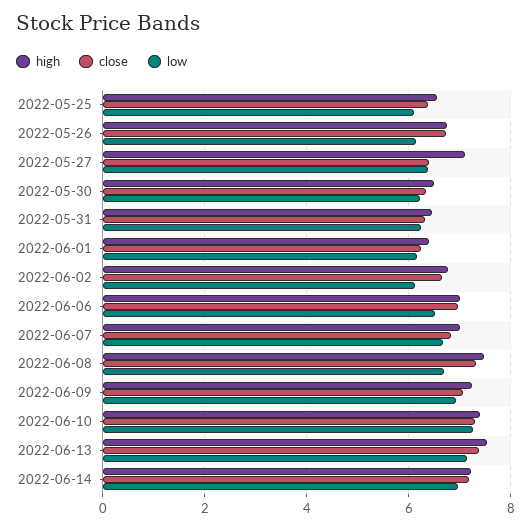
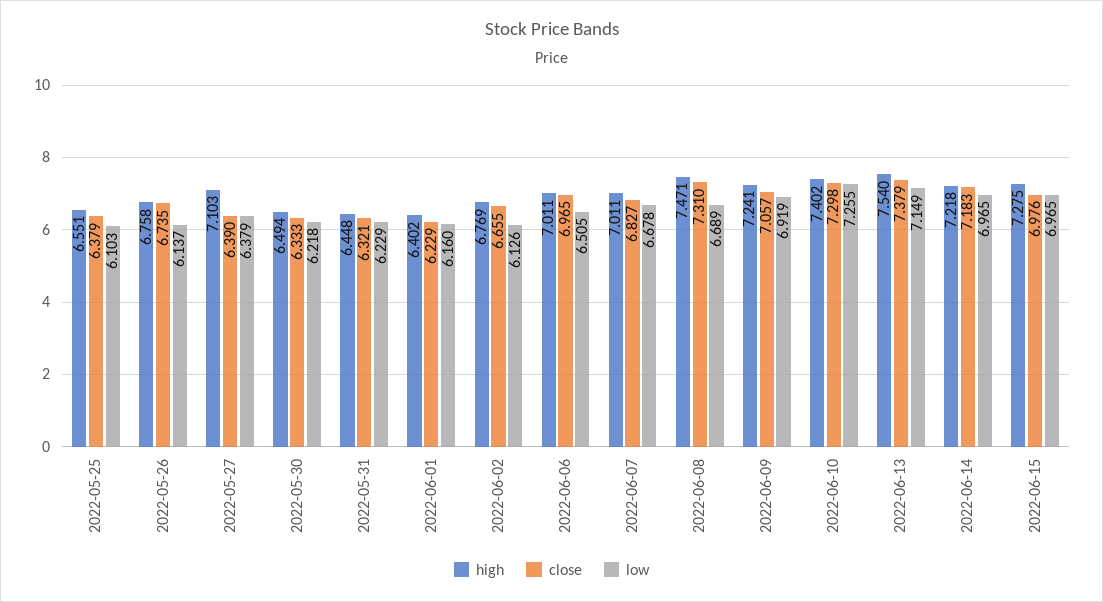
high, 2022-06-15: none -> 7.275
close, 2022-06-15: none -> 6.976
low, 2022-06-15: none -> 6.965

